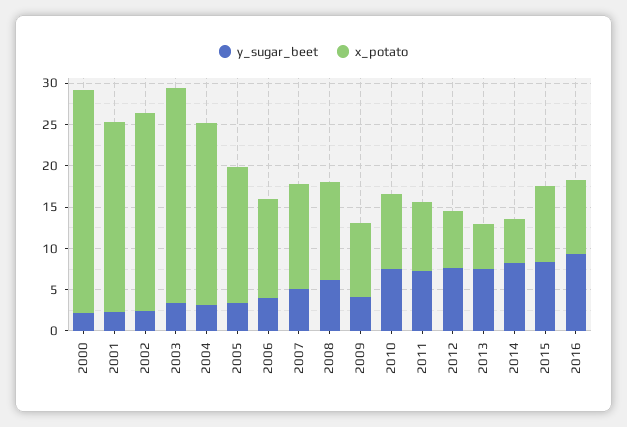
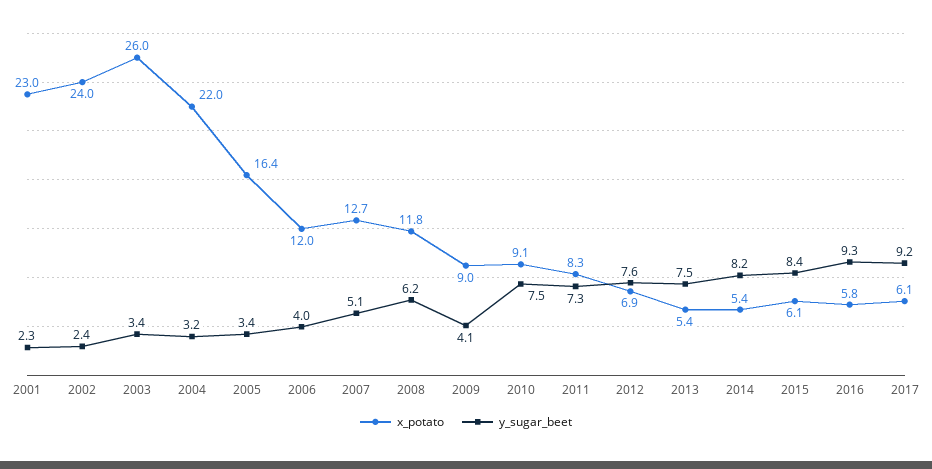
y_sugar_beet, 2000: 2 -> none
x_potato, 2000: 27 -> none
x_potato, 2015: 9 -> 6.1
x_potato, 2016: 9 -> 5.8
x_potato, 2017: none -> 6.1
y_sugar_beet, 2017: none -> 9.2

